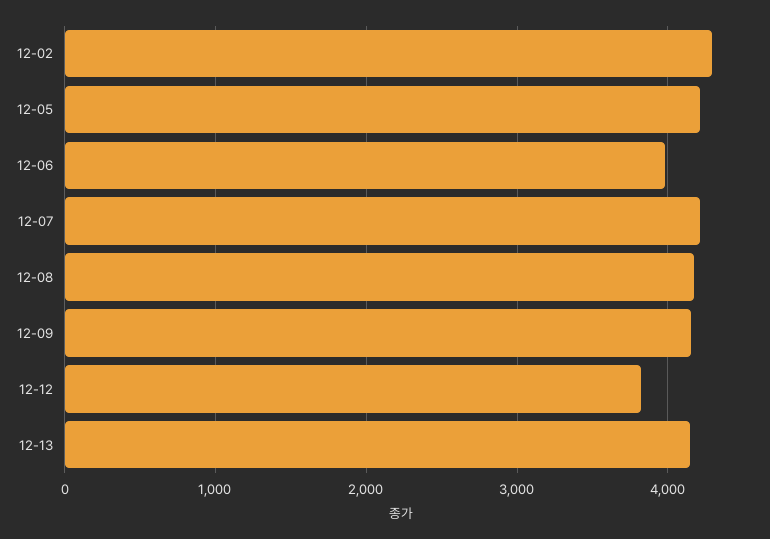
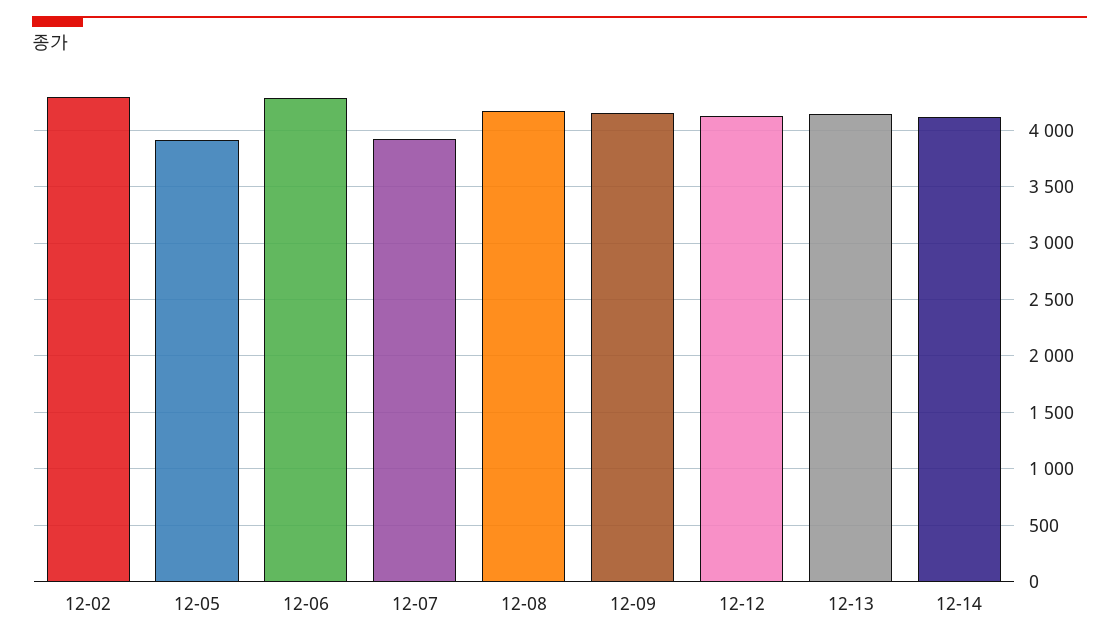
12-05: 4200 -> 3900
12-06: 4000 -> 4300
12-07: 4200 -> 3900
12-12: 3800 -> 4100
12-14: none -> 4100

